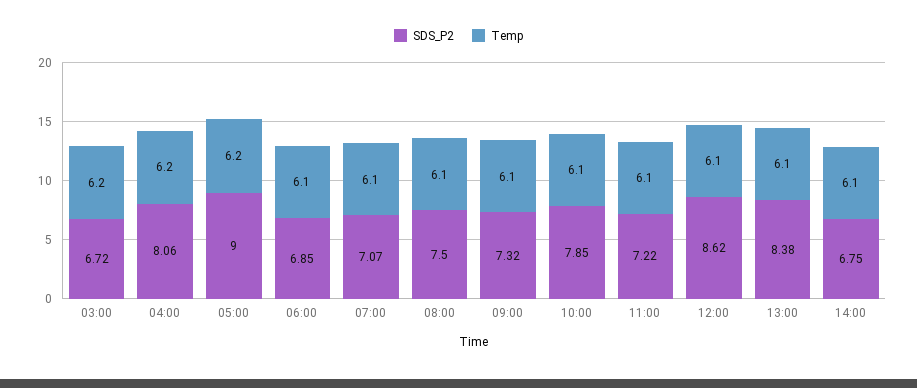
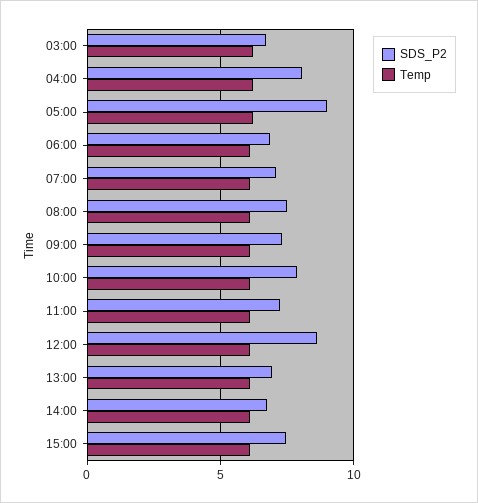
SDS_P2, 13:00: 8.38 -> 7
SDS_P2, 15:00: none -> 7.5
Temp, 15:00: none -> 6

